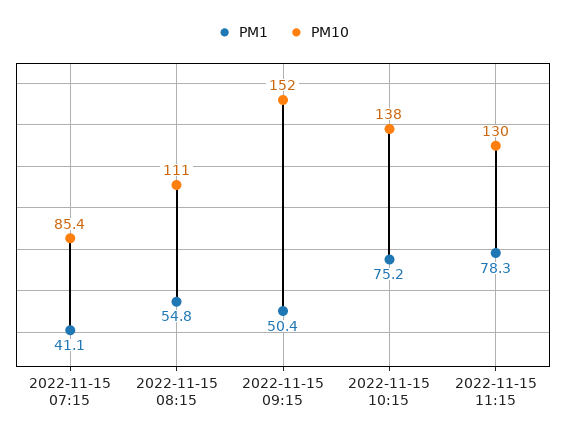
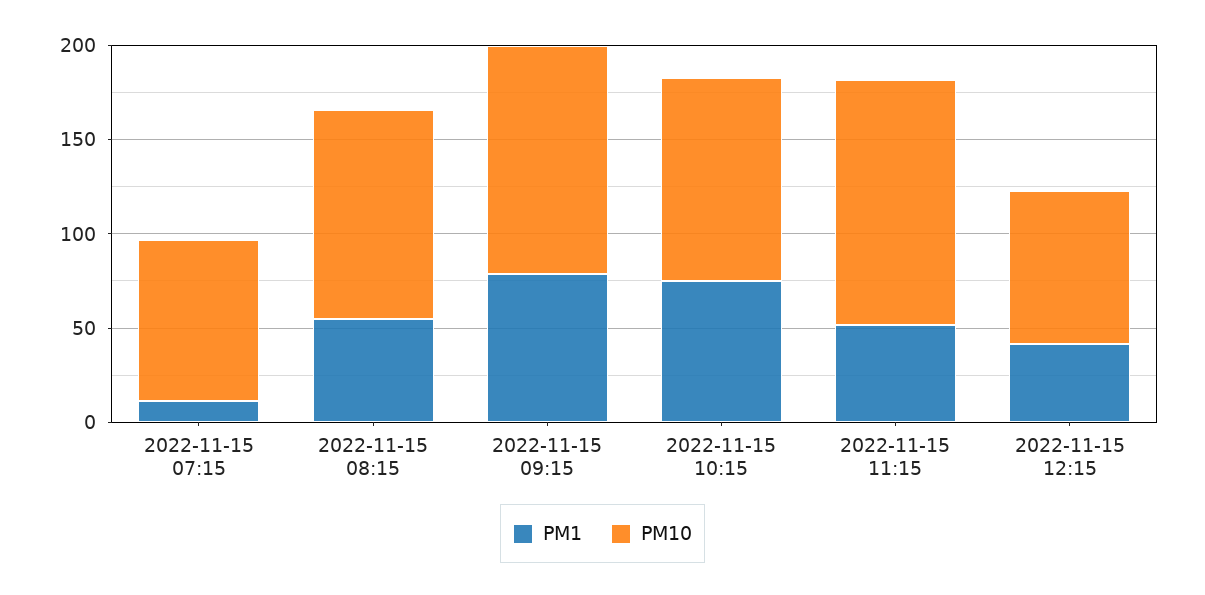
PM1, 2022-11-15 07:15: 41.1 -> 10
PM1, 2022-11-15 09:15: 50.4 -> 80
PM10, 2022-11-15 09:15: 152 -> 120
PM10, 2022-11-15 10:15: 138 -> 110
PM1, 2022-11-15 11:15: 78.3 -> 50
PM1, 2022-11-15 12:15: none -> 40
PM10, 2022-11-15 12:15: none -> 80

